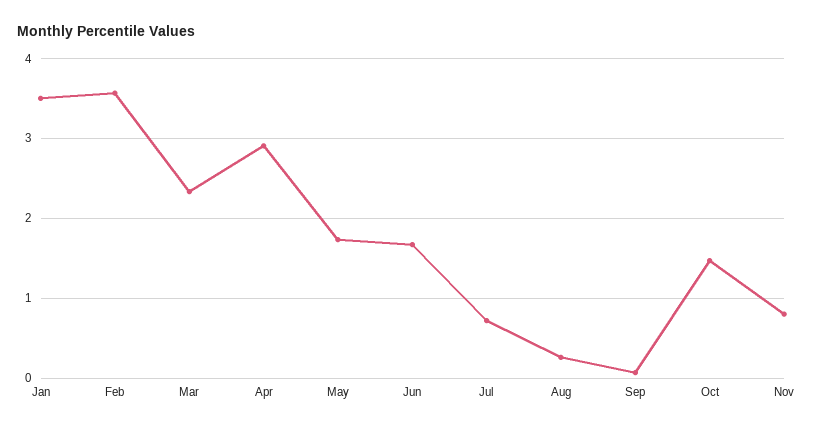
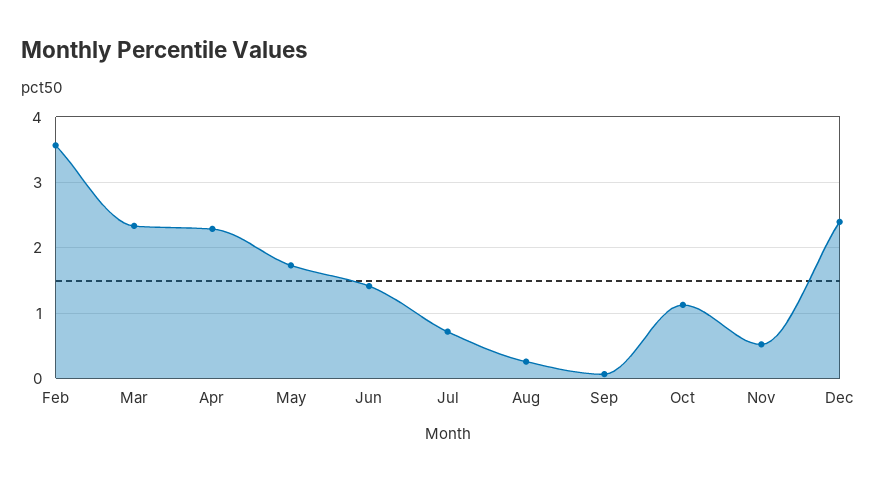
Jan: 3.5 -> none
Apr: 2.9 -> 2.3
Jun: 1.7 -> 1.4
Oct: 1.5 -> 1.1
Nov: 0.8 -> 0.5
Dec: none -> 2.4

